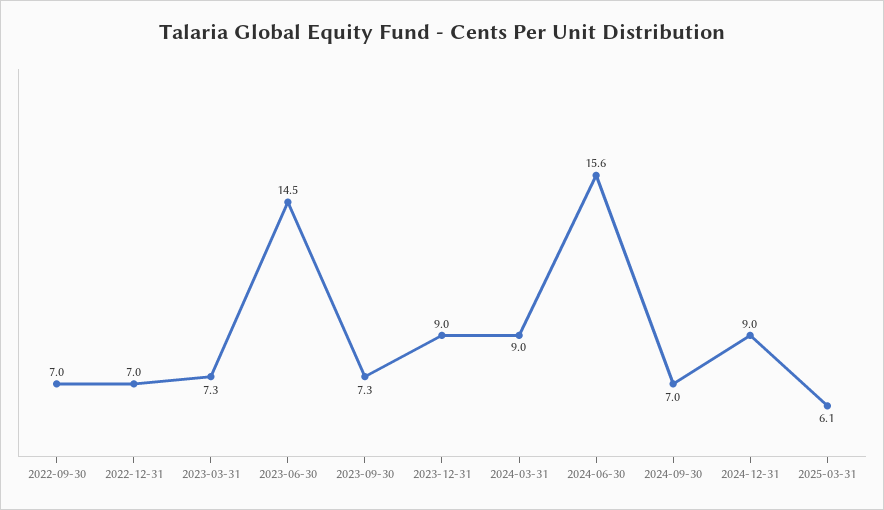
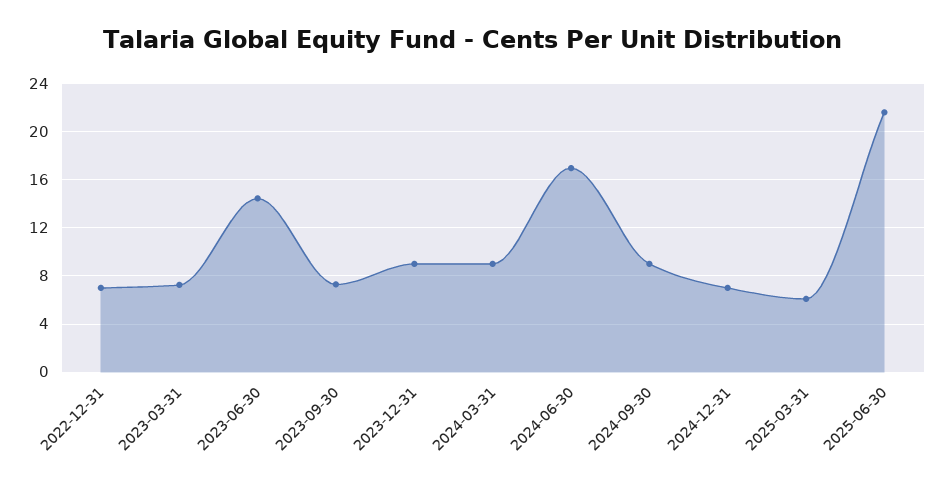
2022-09-30: 7 -> none
2024-06-30: 15.6 -> 17
2024-09-30: 7 -> 9
2024-12-31: 9 -> 7
2025-06-30: none -> 21.5

